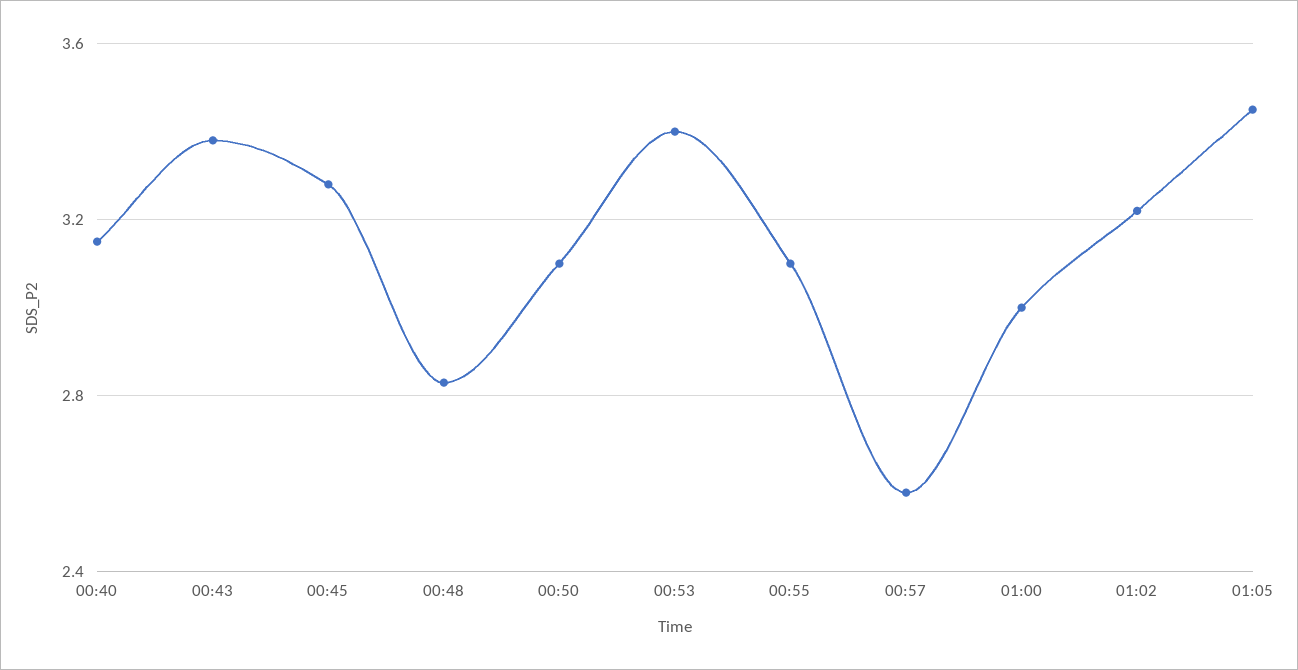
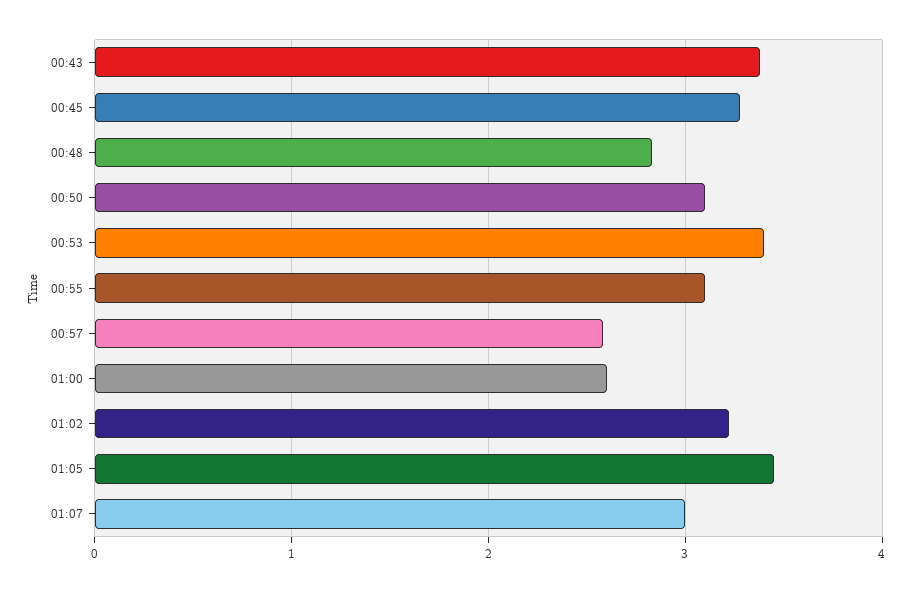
00:40: 3.15 -> none
01:00: 3 -> 2.6
01:07: none -> 3

